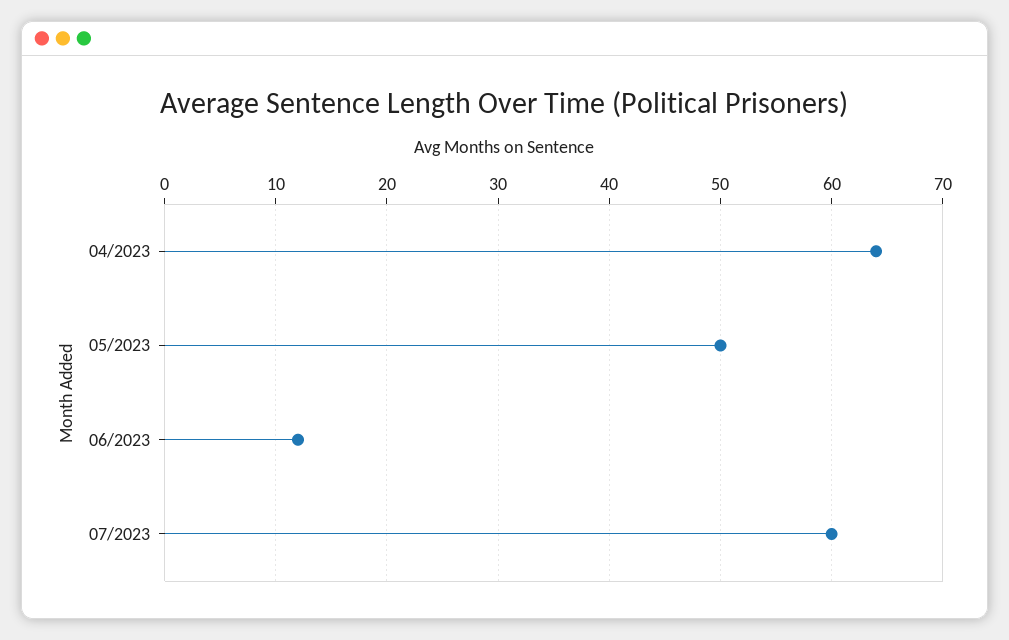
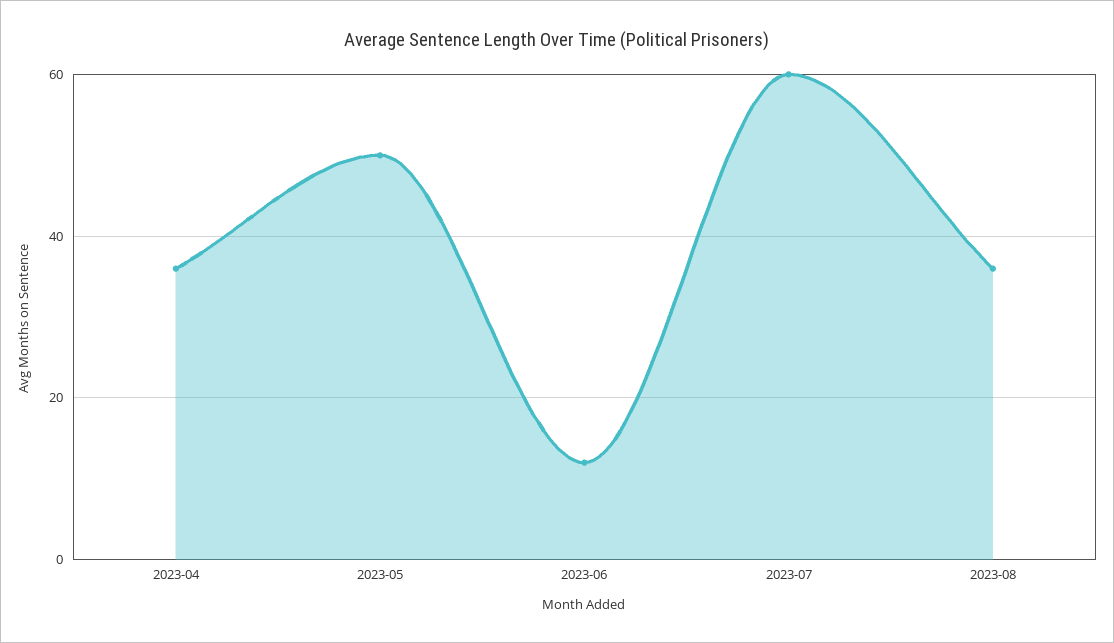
04/2023: 64 -> 35
2023-08: none -> 35

